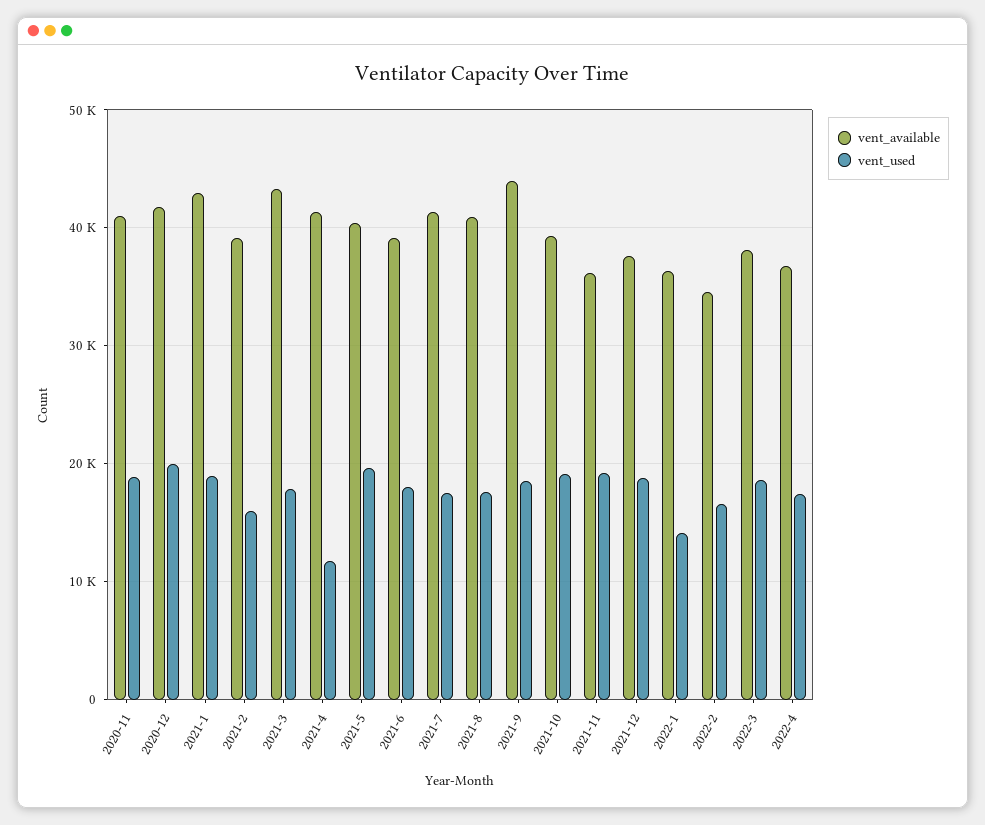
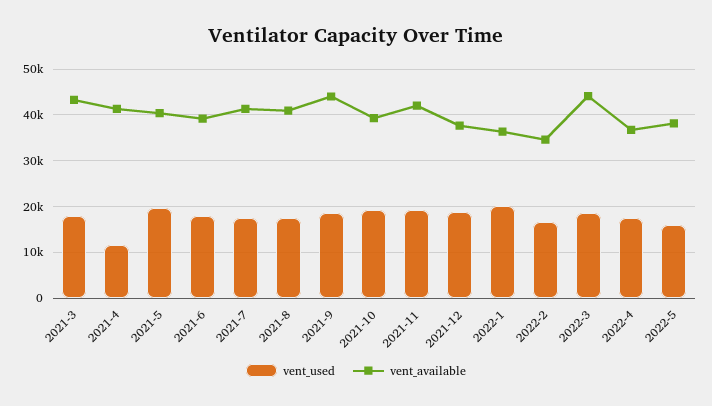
vent_available, 2020-11: 41000 -> none
vent_used, 2020-11: 19000 -> none
vent_available, 2020-12: 42000 -> none
vent_used, 2020-12: 20000 -> none
vent_available, 2021-1: 43000 -> none
vent_used, 2021-1: 19000 -> none
vent_available, 2021-2: 39000 -> none
vent_used, 2021-2: 16000 -> none
vent_available, 2021-11: 36000 -> 42000
vent_used, 2022-1: 14000 -> 20000
vent_available, 2022-3: 38000 -> 44000
vent_used, 2022-5: none -> 16000
vent_available, 2022-5: none -> 38000

